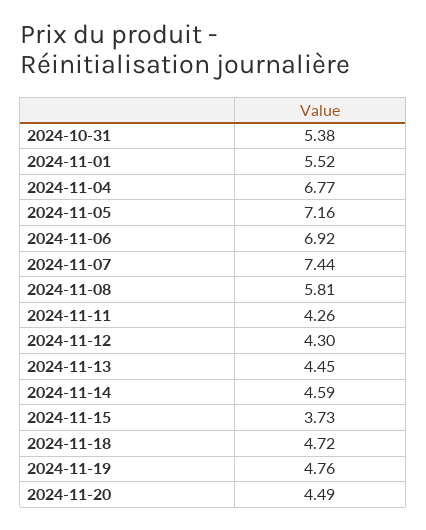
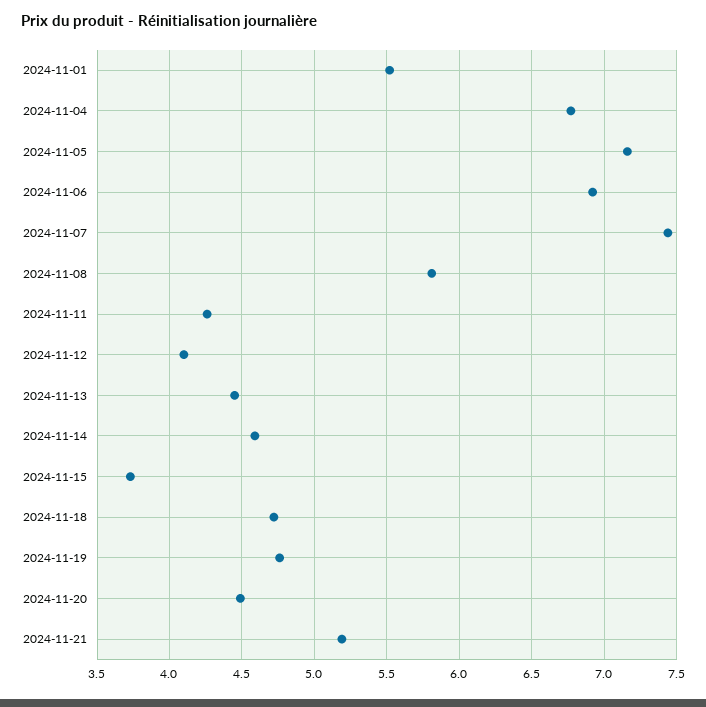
2024-10-31: 5.38 -> none
2024-11-12: 4.3 -> 4.1
2024-11-21: none -> 5.2

